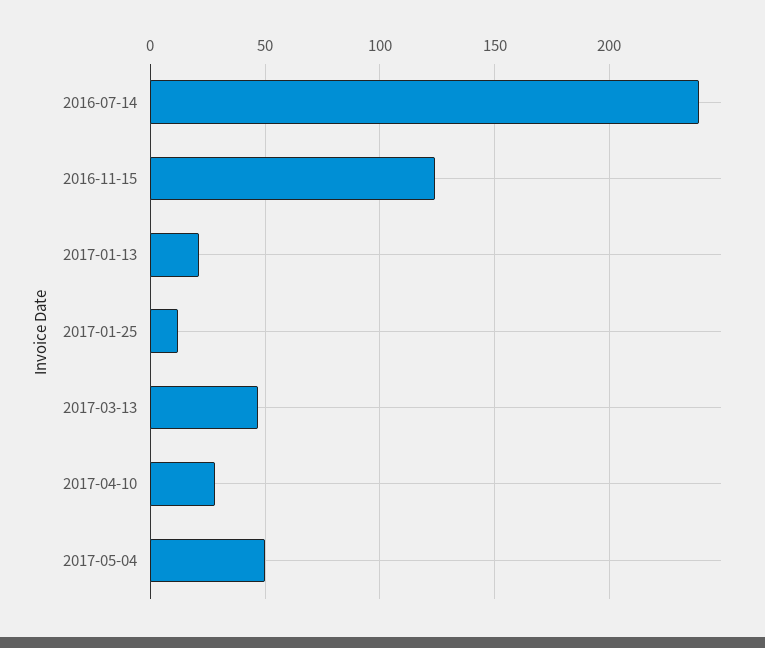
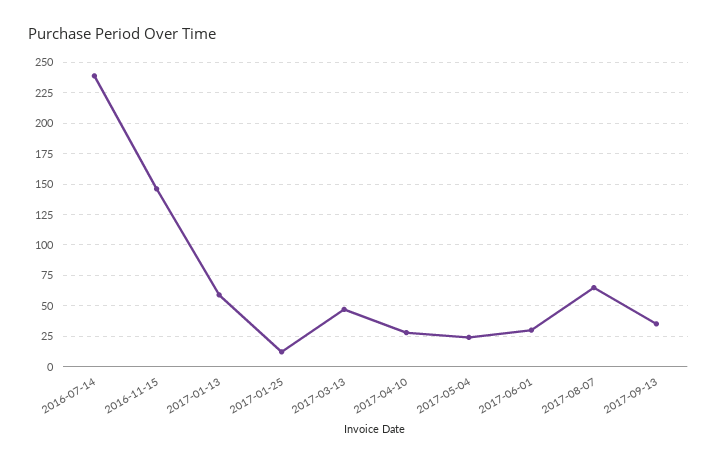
2016-11-15: 125 -> 145
2017-01-13: 20 -> 60
2017-05-04: 50 -> 25
2017-06-01: none -> 30
2017-08-07: none -> 65
2017-09-13: none -> 35

